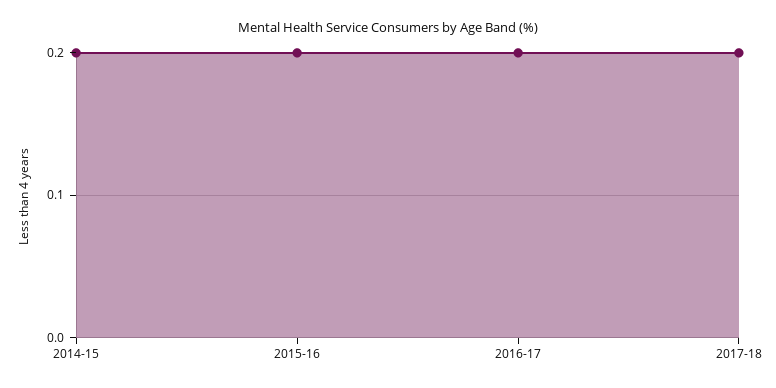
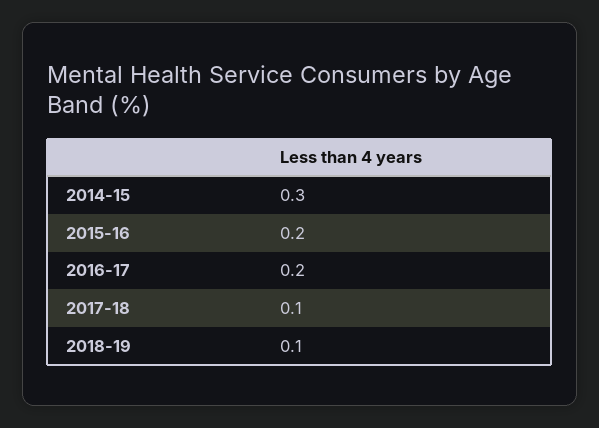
2014-15: 0.2 -> 0.3
2017-18: 0.2 -> 0.1
2018-19: none -> 0.1

